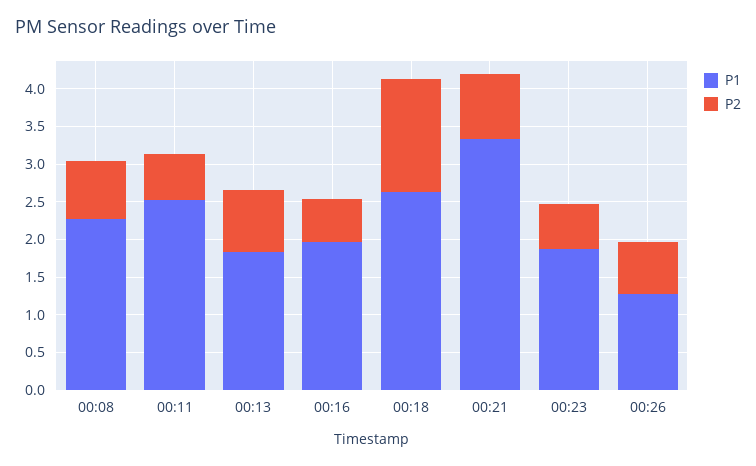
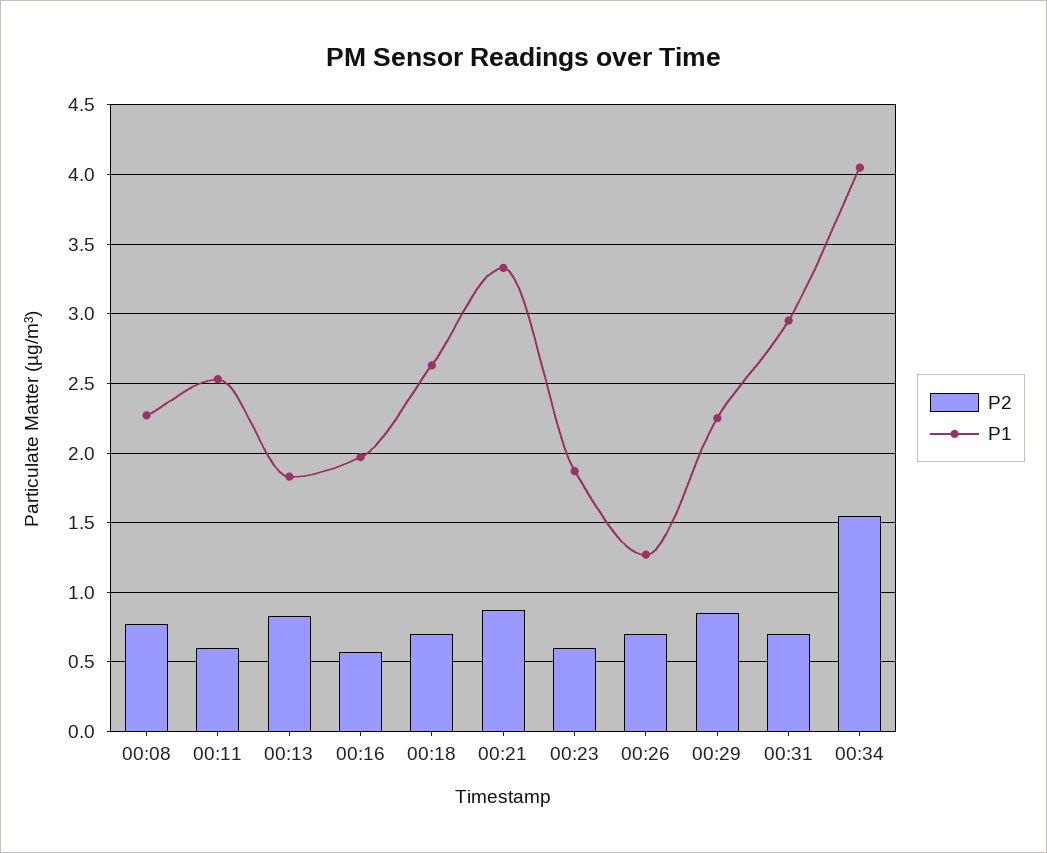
P2, 00:18: 1.5 -> 0.7
P2, 00:29: none -> 0.85
P1, 00:29: none -> 2.25
P2, 00:31: none -> 0.7
P1, 00:31: none -> 2.95
P2, 00:34: none -> 1.55
P1, 00:34: none -> 4.05

